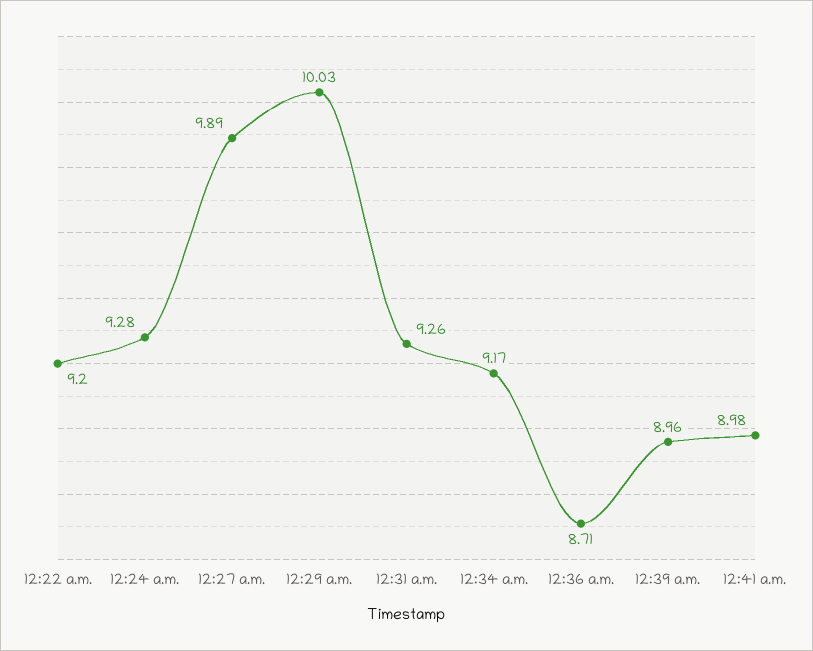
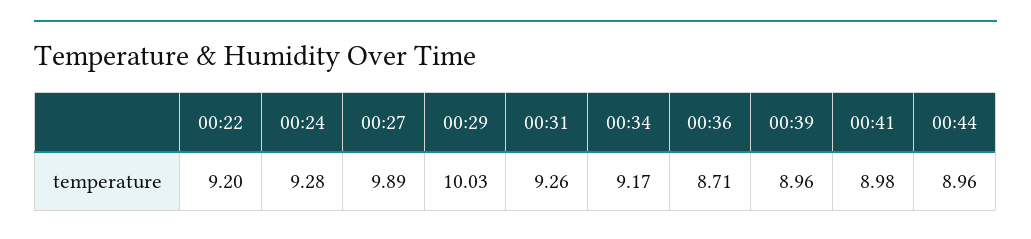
00:44: none -> 8.96

